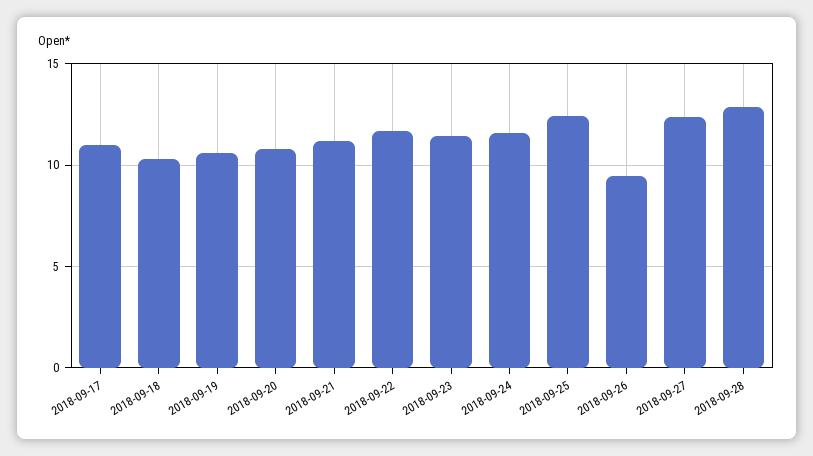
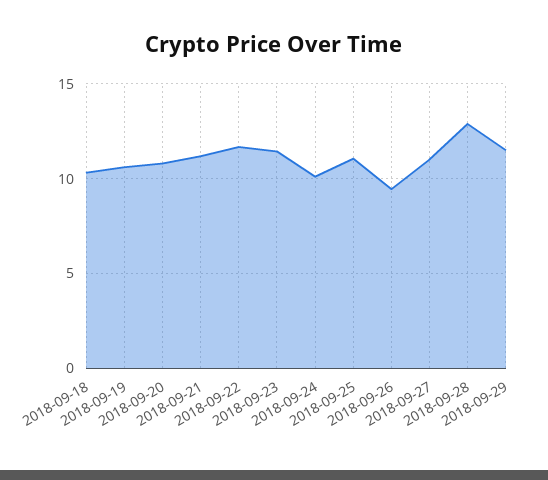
2018-09-17: 11 -> none
2018-09-24: 11.5 -> 10
2018-09-25: 12.5 -> 11
2018-09-27: 12.5 -> 11
2018-09-29: none -> 11.5

